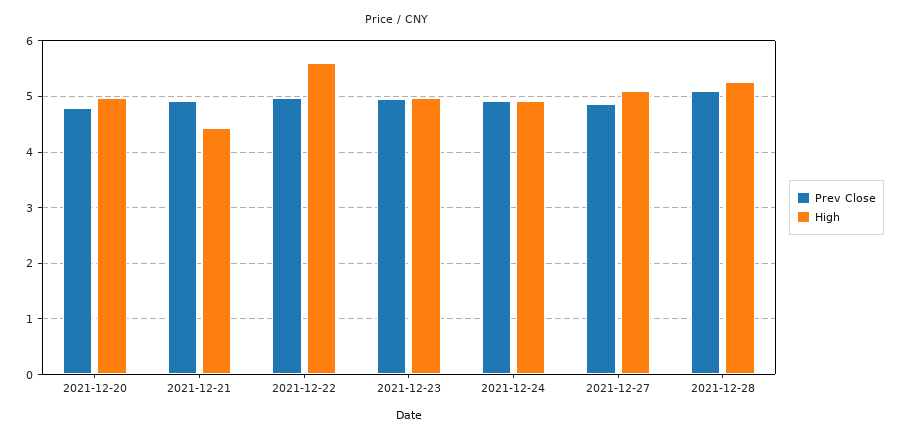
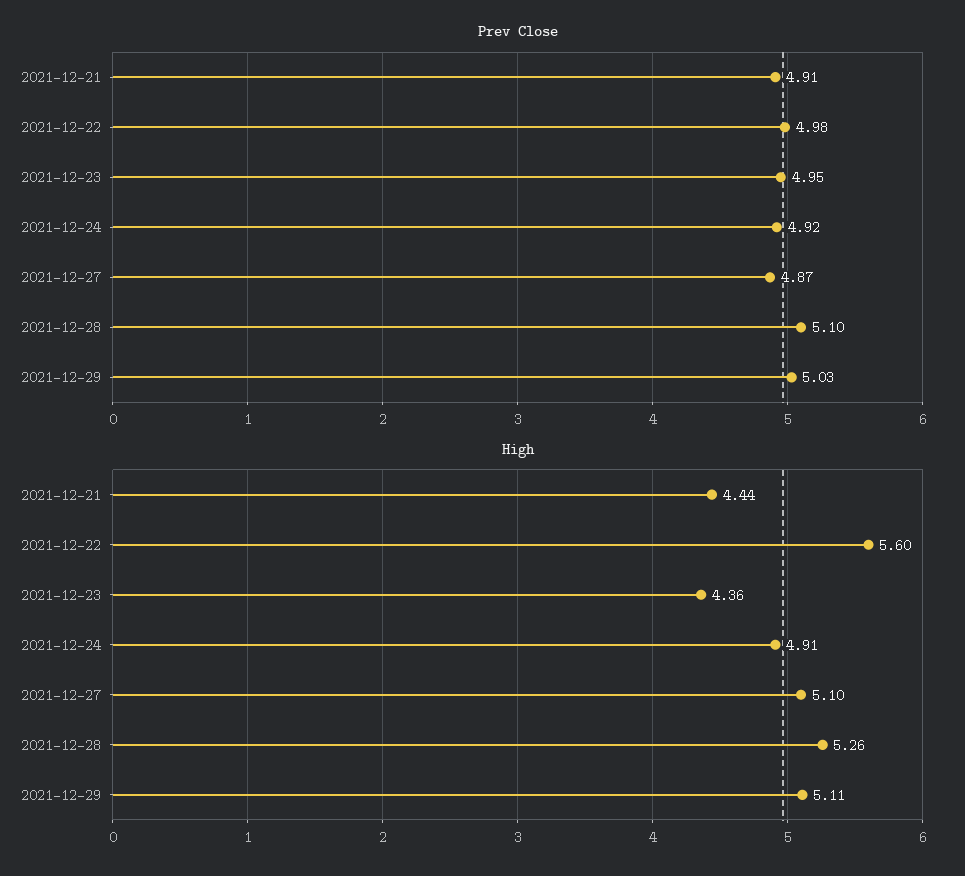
Prev Close, 2021-12-20: 4.8 -> none
High, 2021-12-20: 5 -> none
High, 2021-12-23: 5 -> 4.36
Prev Close, 2021-12-29: none -> 5.03
High, 2021-12-29: none -> 5.11

